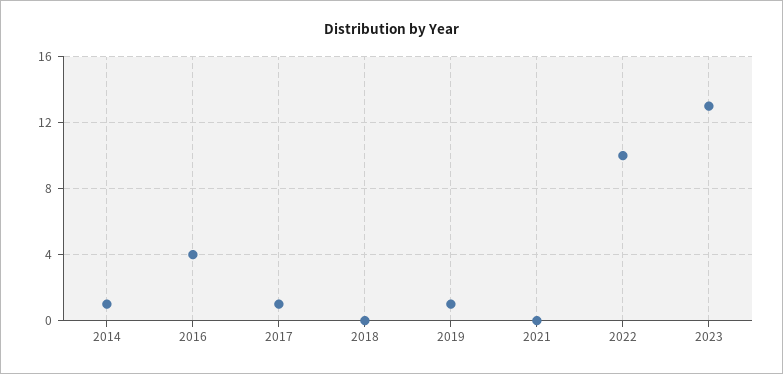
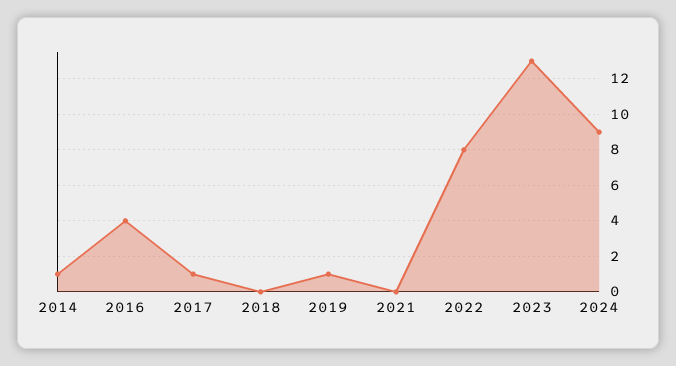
2022: 10 -> 8
2024: none -> 9

